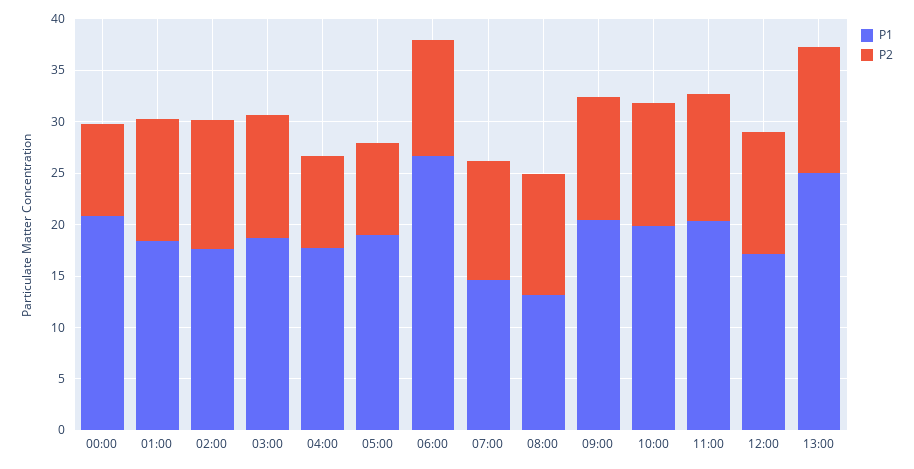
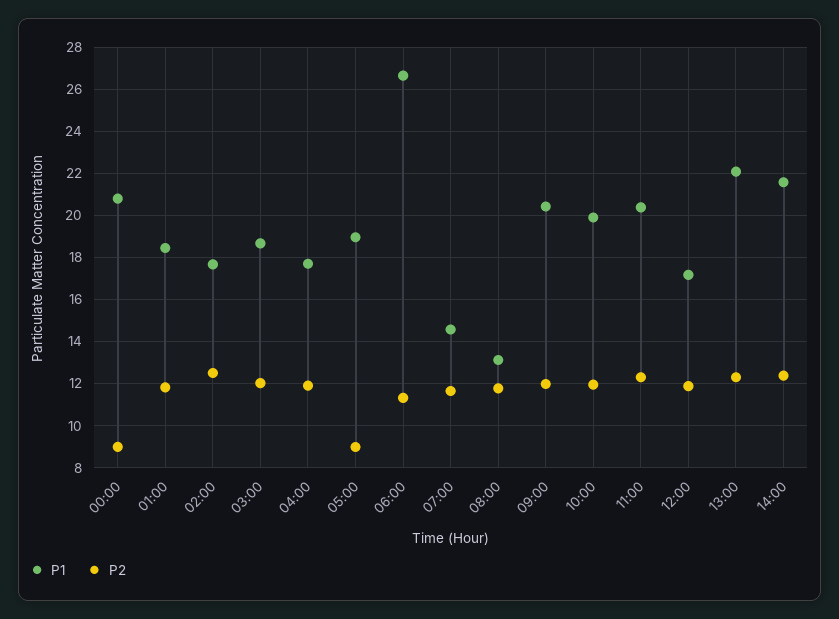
P2, 04:00: 9 -> 12
P1, 13:00: 25 -> 22
P1, 14:00: none -> 21.5
P2, 14:00: none -> 12.5

